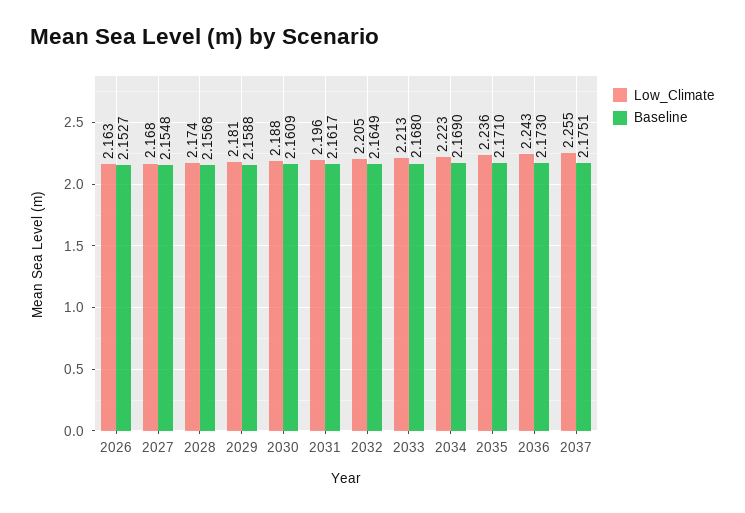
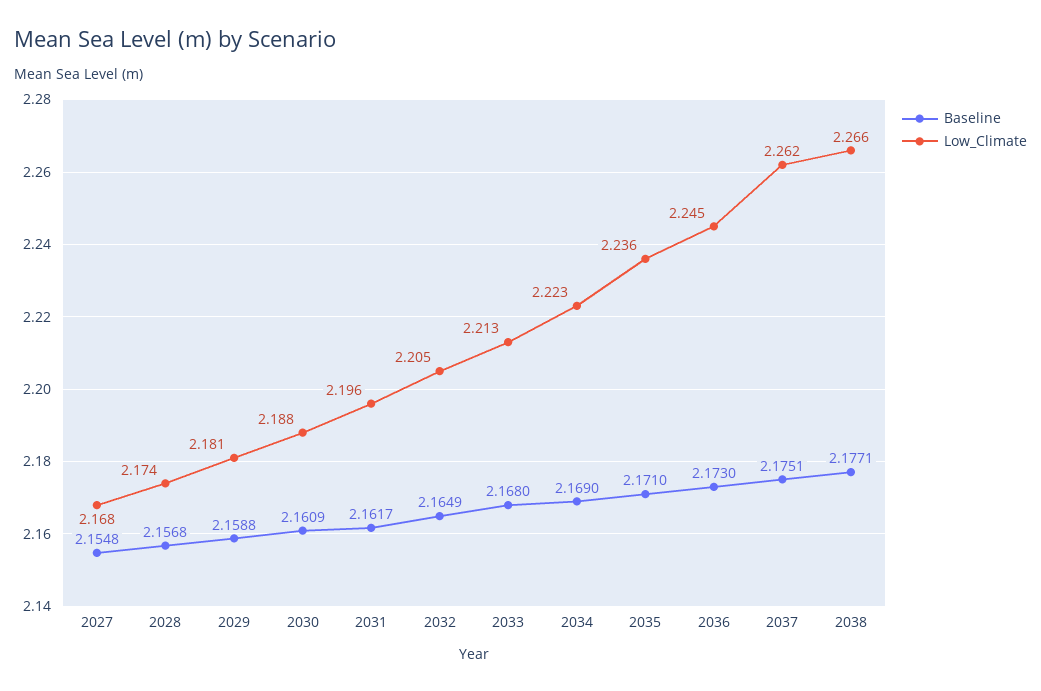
Low_Climate, 2026: 2.163 -> none
Baseline, 2026: 2.1527 -> none
Low_Climate, 2036: 2.243 -> 2.245
Low_Climate, 2037: 2.255 -> 2.262
Baseline, 2038: none -> 2.1771
Low_Climate, 2038: none -> 2.266

